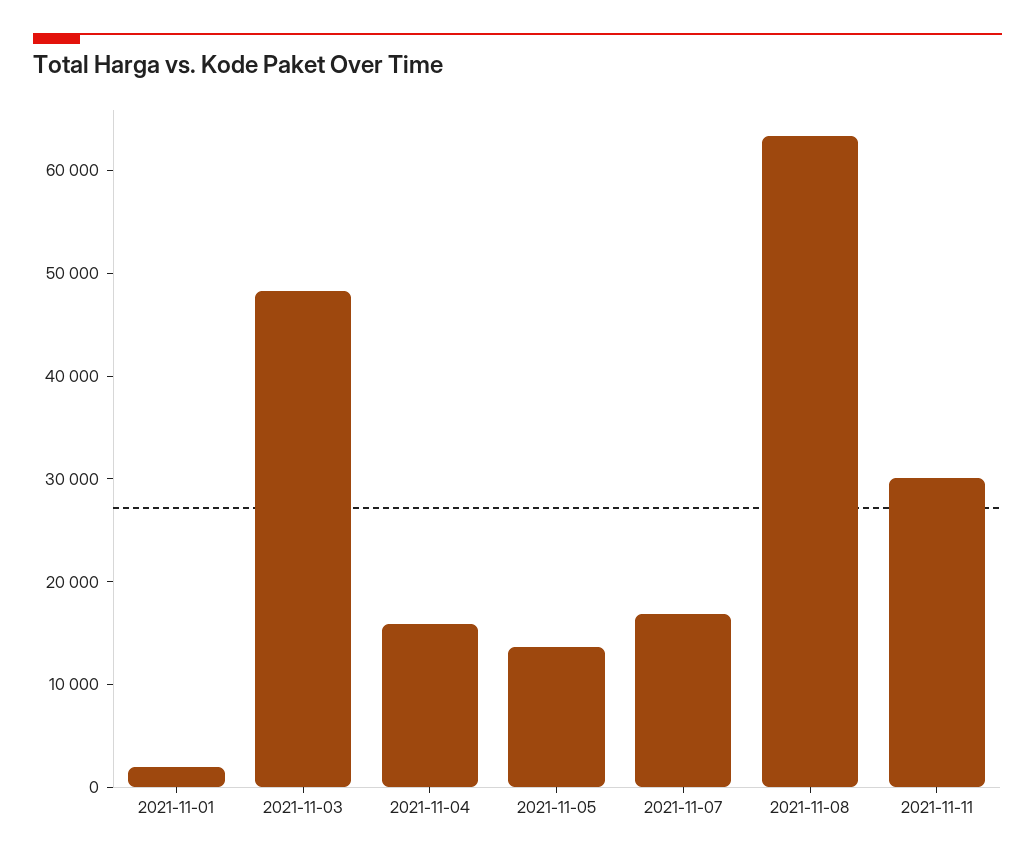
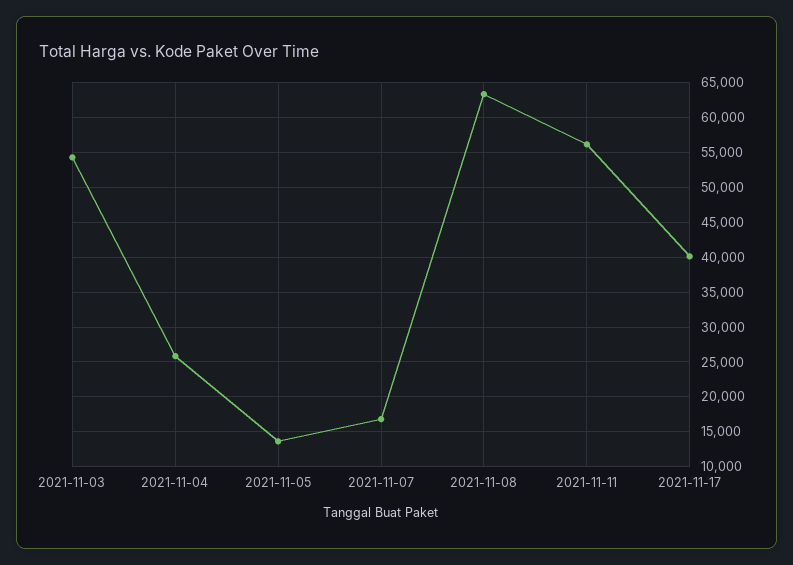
2021-11-01: 2000 -> none
2021-11-03: 48000 -> 54000
2021-11-04: 16000 -> 26000
2021-11-11: 30000 -> 56000
2021-11-17: none -> 40000

